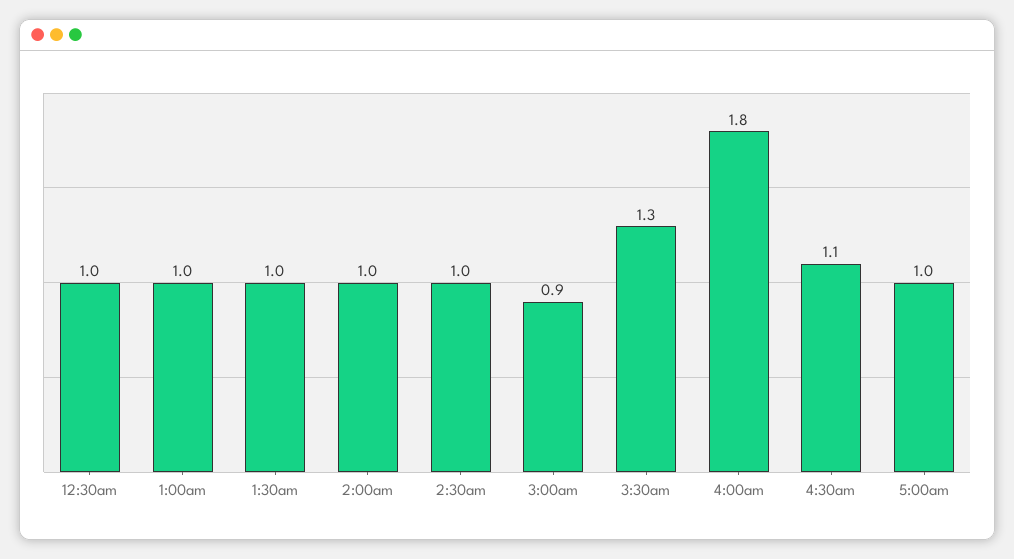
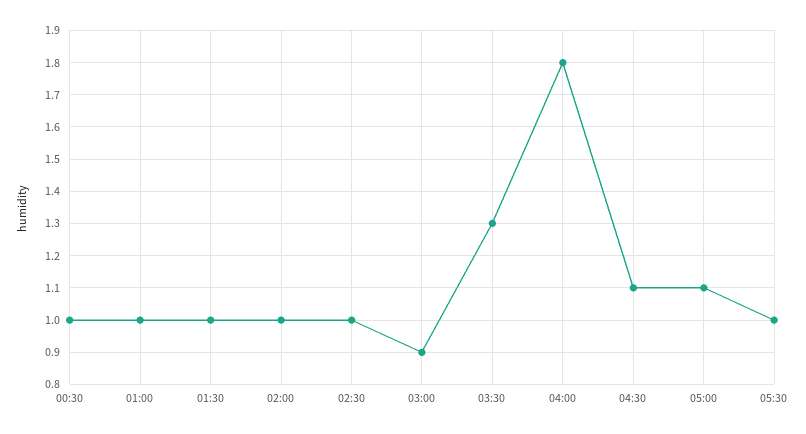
5:00am: 1 -> 1.1
05:30: none -> 1

